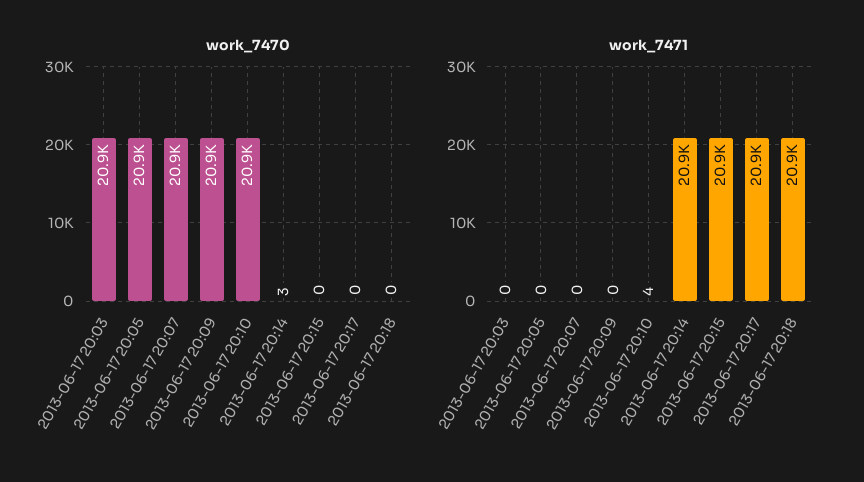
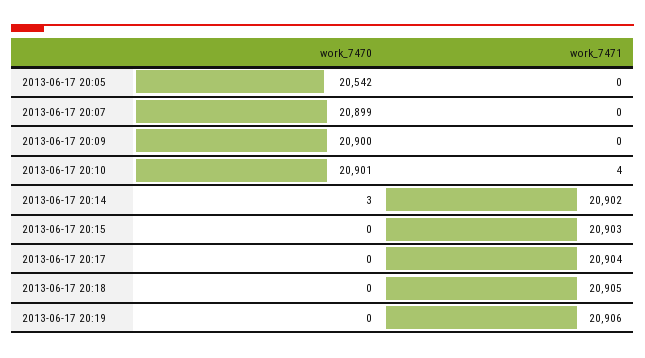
work_7470, 2013-06-17 20:03: 20900 -> none
work_7470, 2013-06-17 20:05: 20900 -> 20542
work_7471, 2013-06-17 20:03: 0 -> none
work_7470, 2013-06-17 20:19: none -> 0
work_7471, 2013-06-17 20:19: none -> 20906

